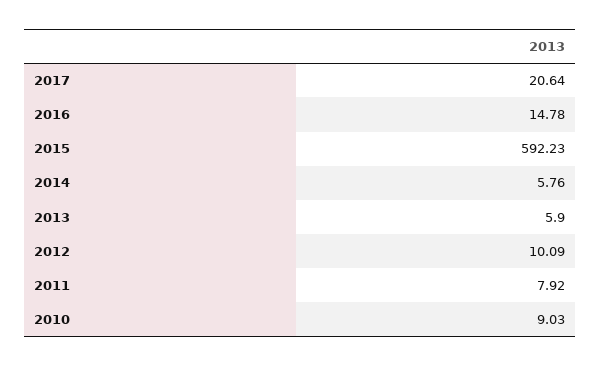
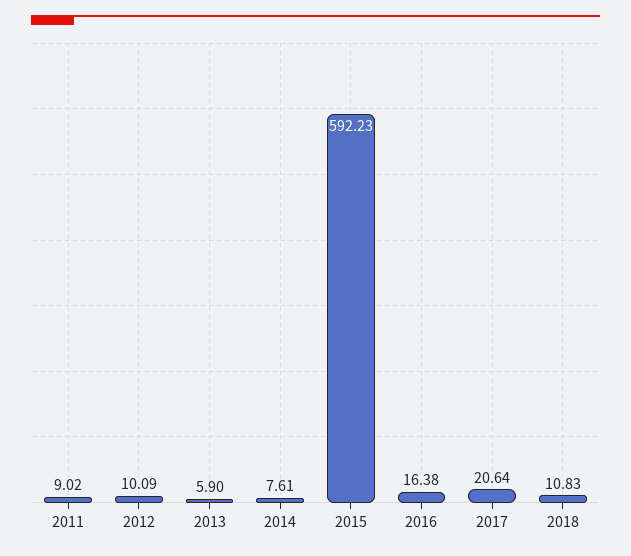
2016: 14.78 -> 16.38
2014: 5.76 -> 7.61
2011: 7.92 -> 9.02
2010: 9.03 -> none
2018: none -> 10.83

